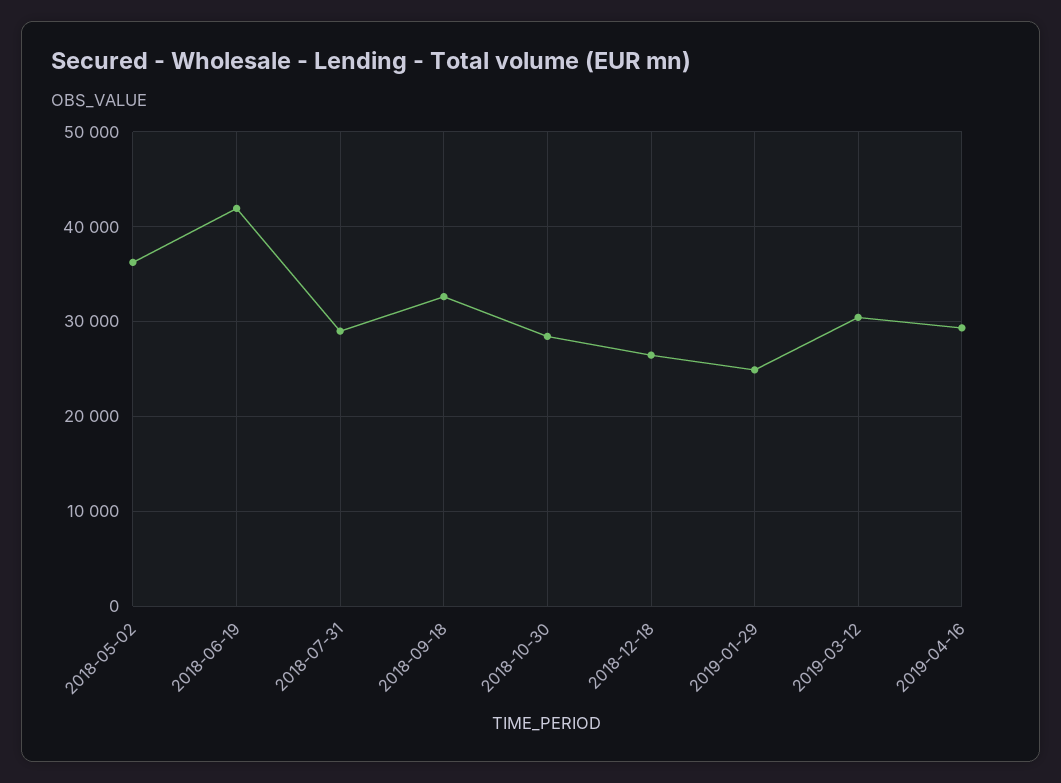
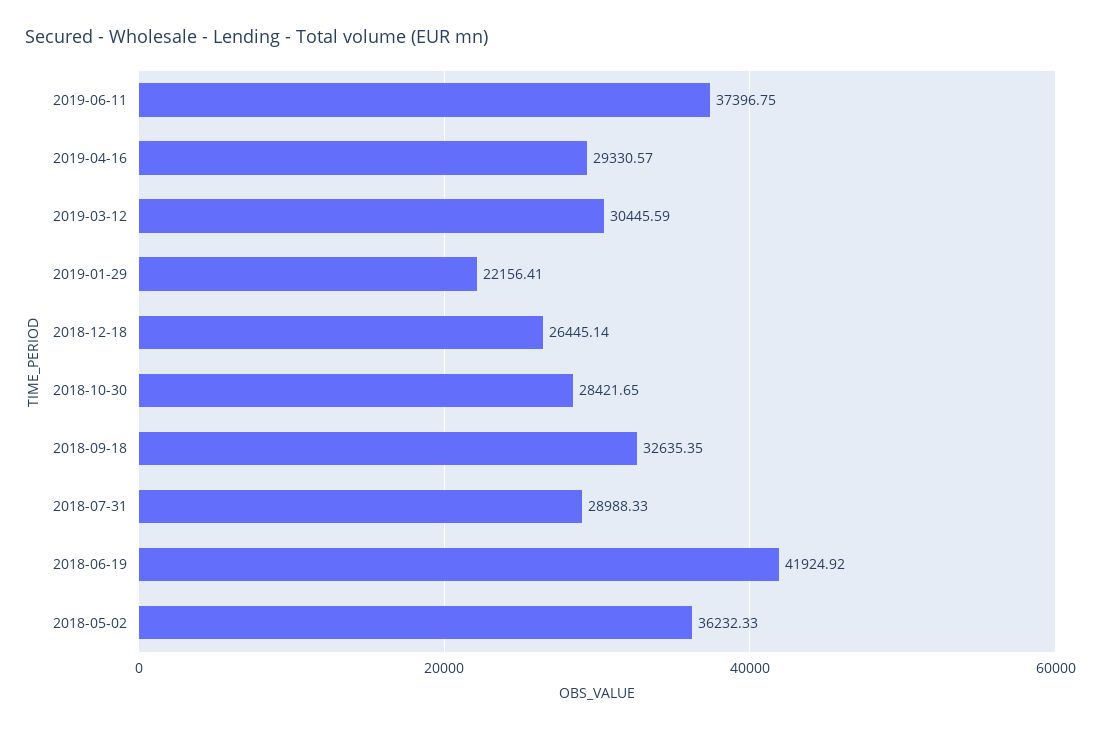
2019-01-29: 25000 -> 22156.41
2019-06-11: none -> 37396.75

